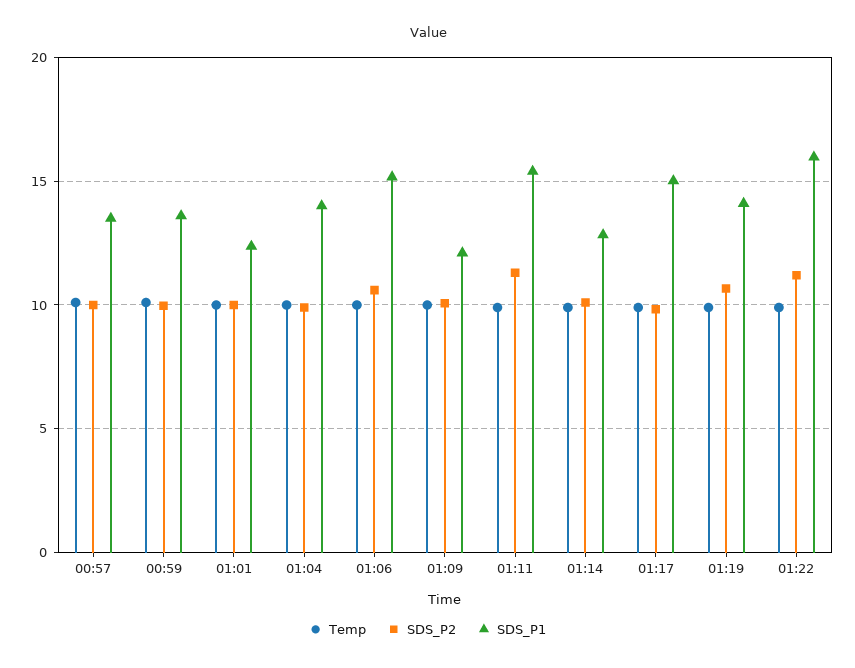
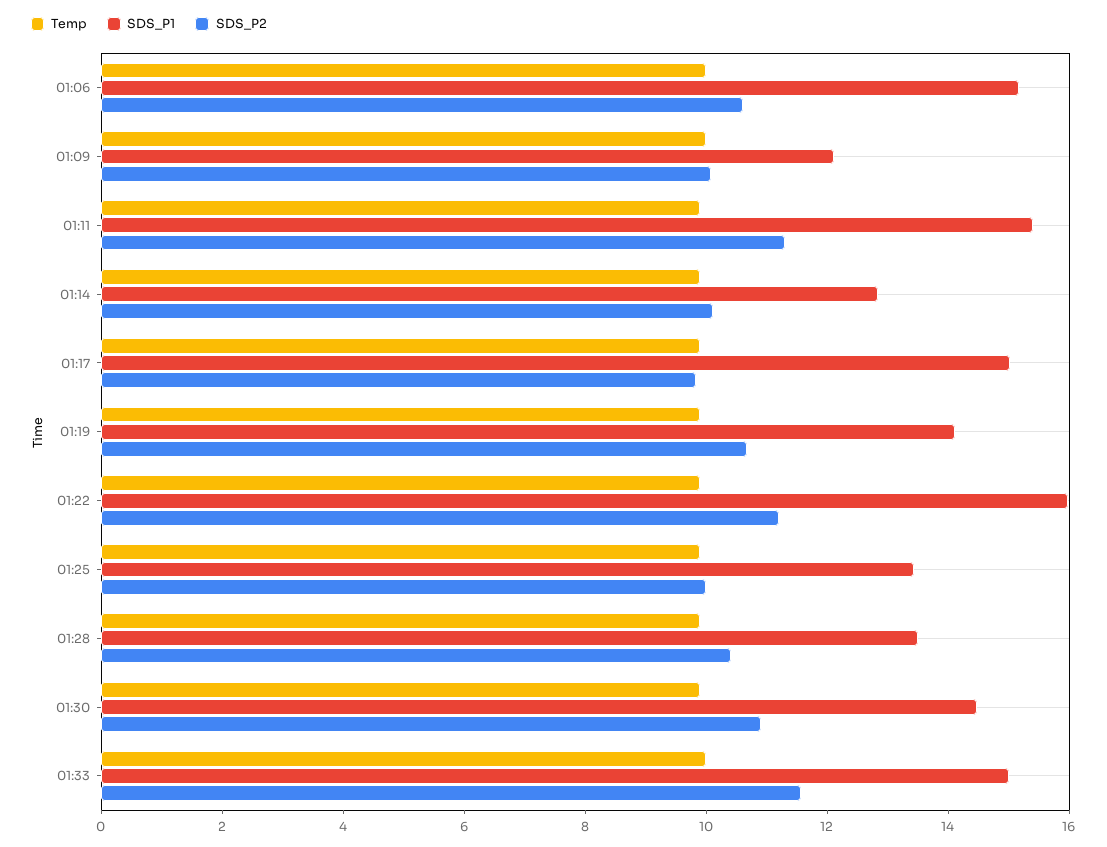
Temp, 00:57: 10 -> none
SDS_P2, 00:57: 10 -> none
SDS_P1, 00:57: 13.5 -> none
Temp, 00:59: 10 -> none
SDS_P2, 00:59: 10 -> none
SDS_P1, 00:59: 13.5 -> none
Temp, 01:01: 10 -> none
SDS_P2, 01:01: 10 -> none
SDS_P1, 01:01: 12.5 -> none
Temp, 01:04: 10 -> none
SDS_P2, 01:04: 10 -> none
SDS_P1, 01:04: 14 -> none
Temp, 01:25: none -> 10
SDS_P1, 01:25: none -> 13.5
SDS_P2, 01:25: none -> 10
Temp, 01:28: none -> 10
SDS_P1, 01:28: none -> 13.5
SDS_P2, 01:28: none -> 10.5
Temp, 01:30: none -> 10
SDS_P1, 01:30: none -> 14.5
SDS_P2, 01:30: none -> 11
Temp, 01:33: none -> 10
SDS_P1, 01:33: none -> 15
SDS_P2, 01:33: none -> 11.5

